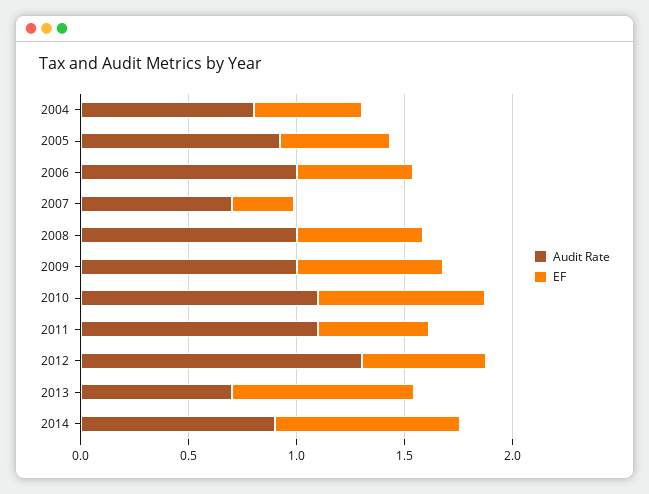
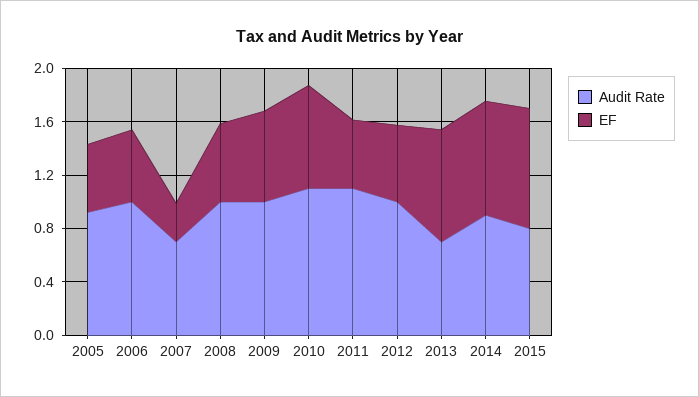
Audit Rate, 2004: 0.8 -> none
EF, 2004: 0.5 -> none
Audit Rate, 2012: 1.3 -> 1
Audit Rate, 2015: none -> 0.8
EF, 2015: none -> 0.9

